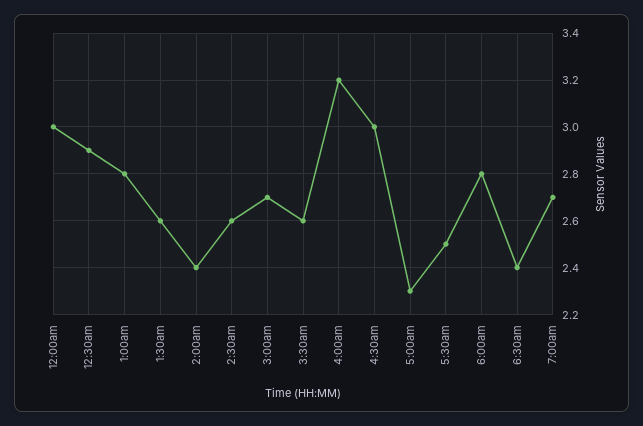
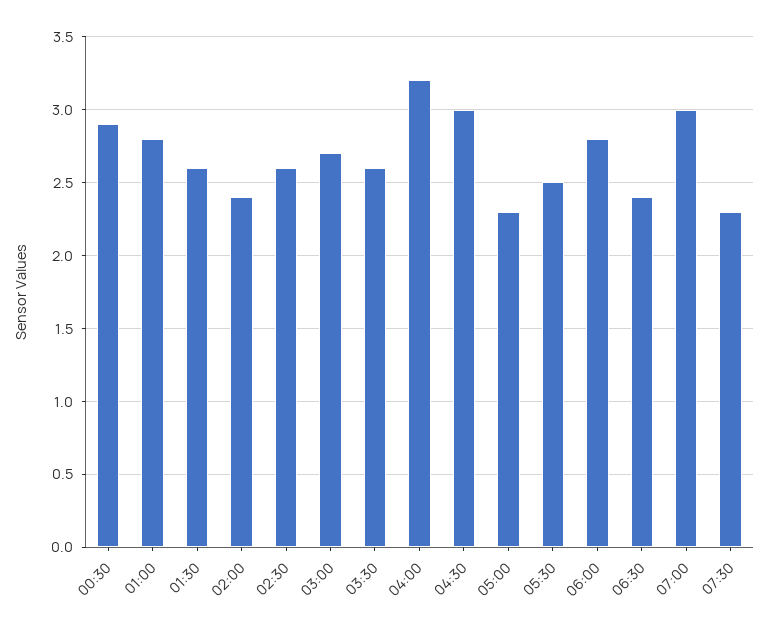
12:00am: 3 -> none
7:00am: 2.7 -> 3
07:30: none -> 2.3

